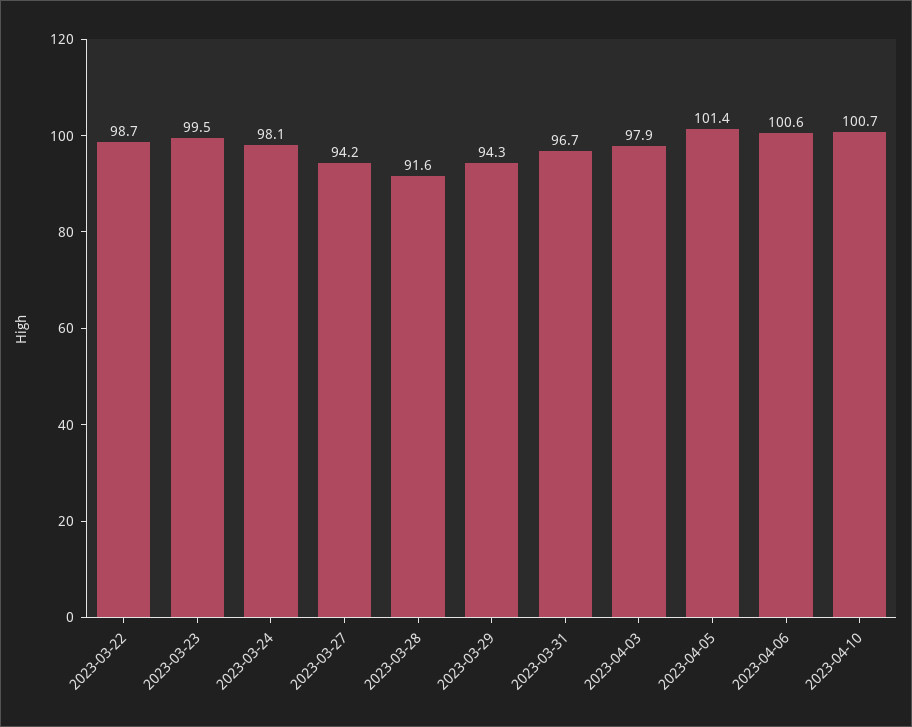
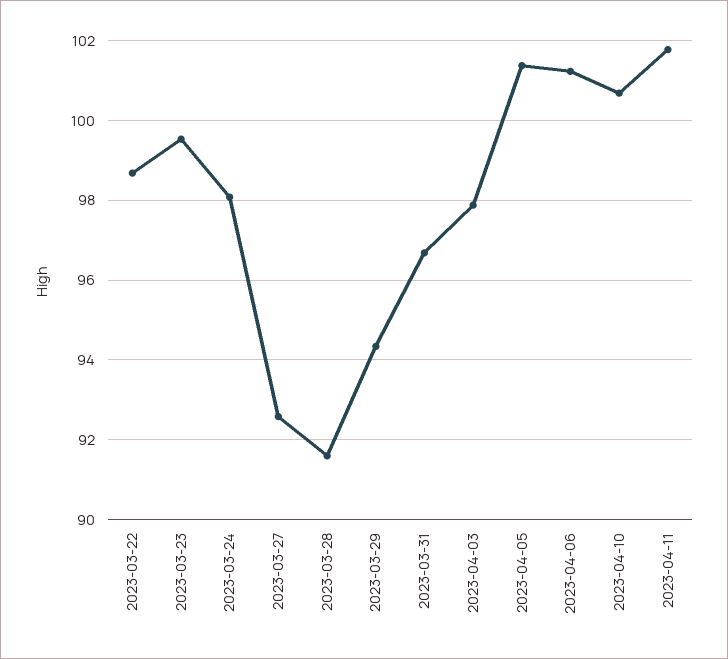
2023-03-27: 94.2 -> 92.6
2023-04-06: 100.6 -> 101.2
2023-04-11: none -> 101.8

